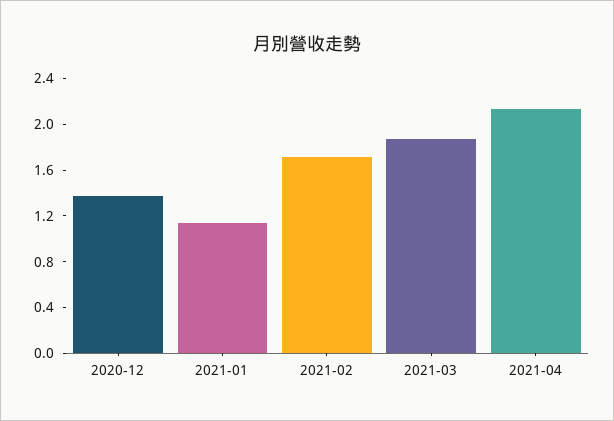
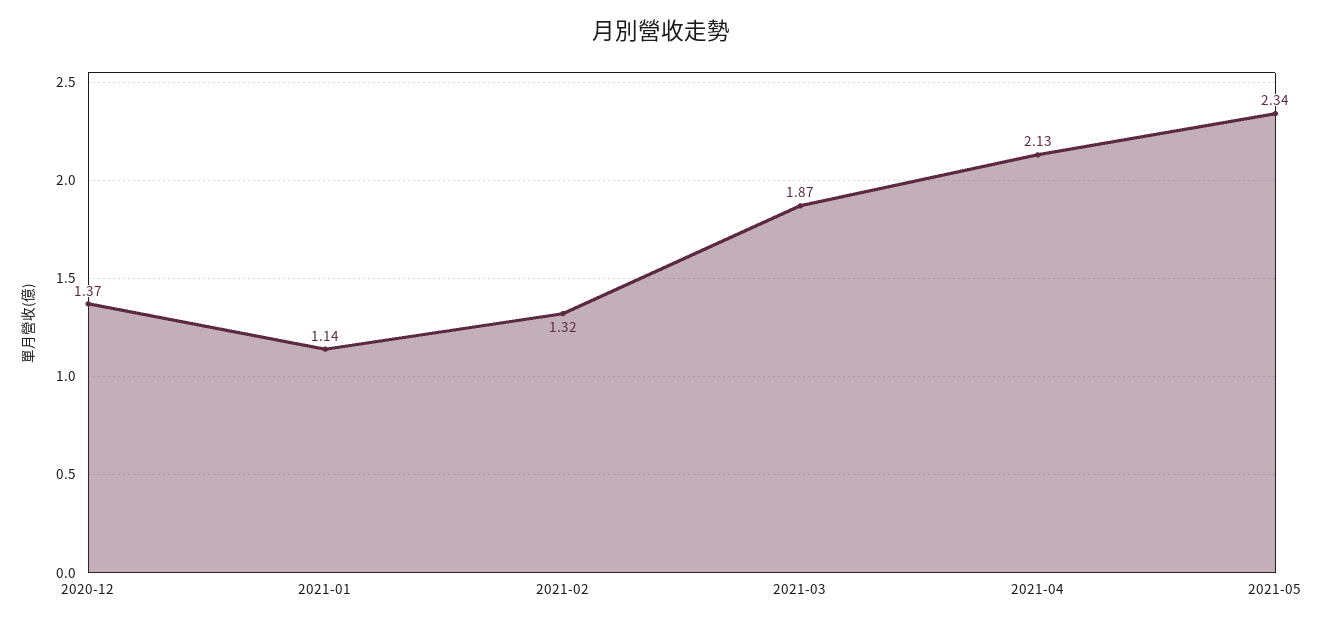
2021-02: 1.7 -> 1.32
2021-05: none -> 2.34

